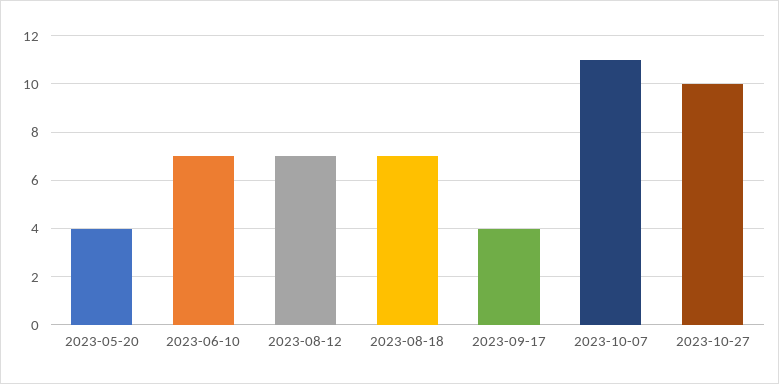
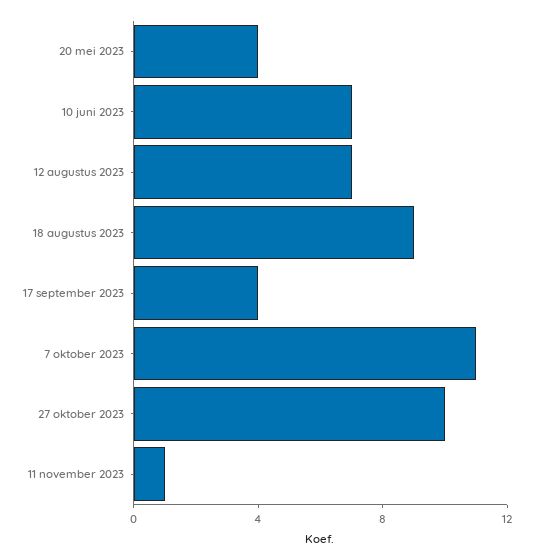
2023-08-18: 7 -> 9
11 november 2023: none -> 1

